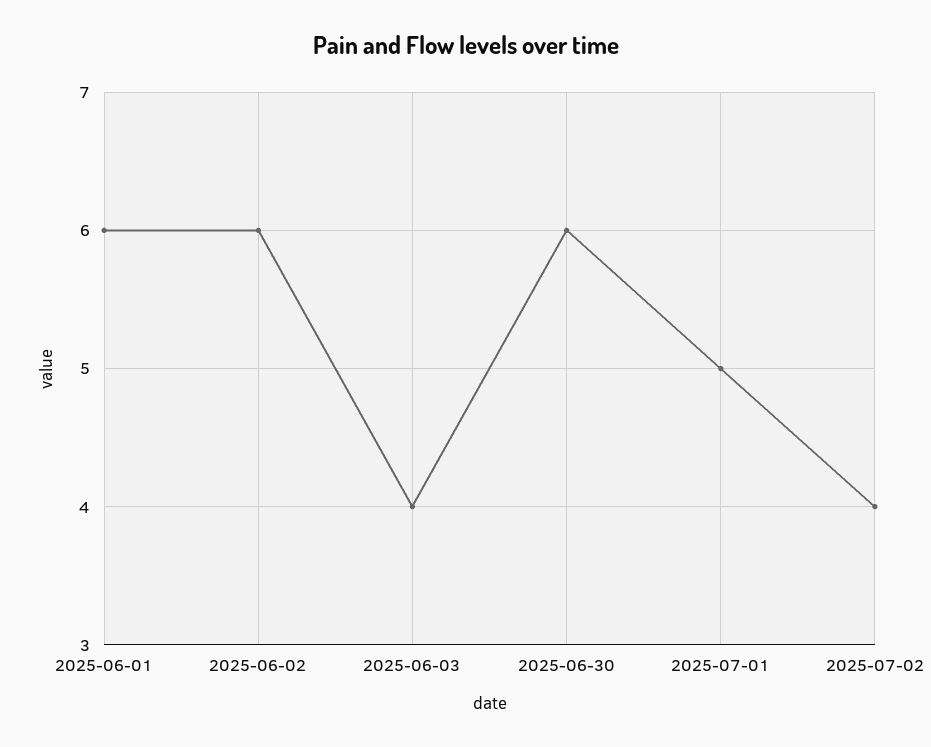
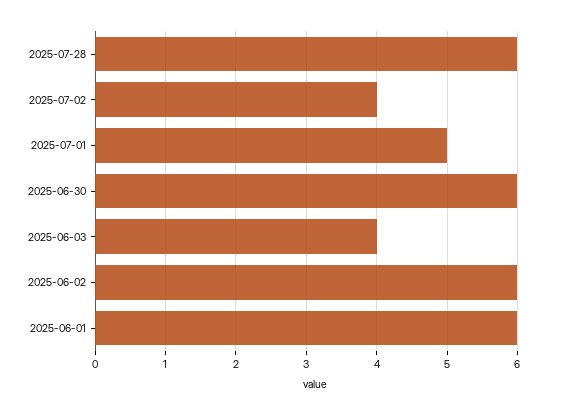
2025-07-28: none -> 6

